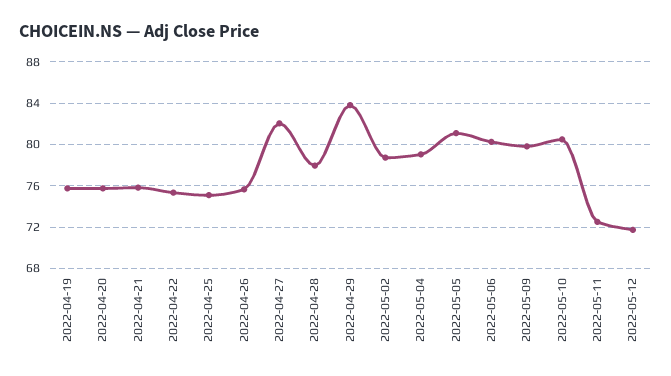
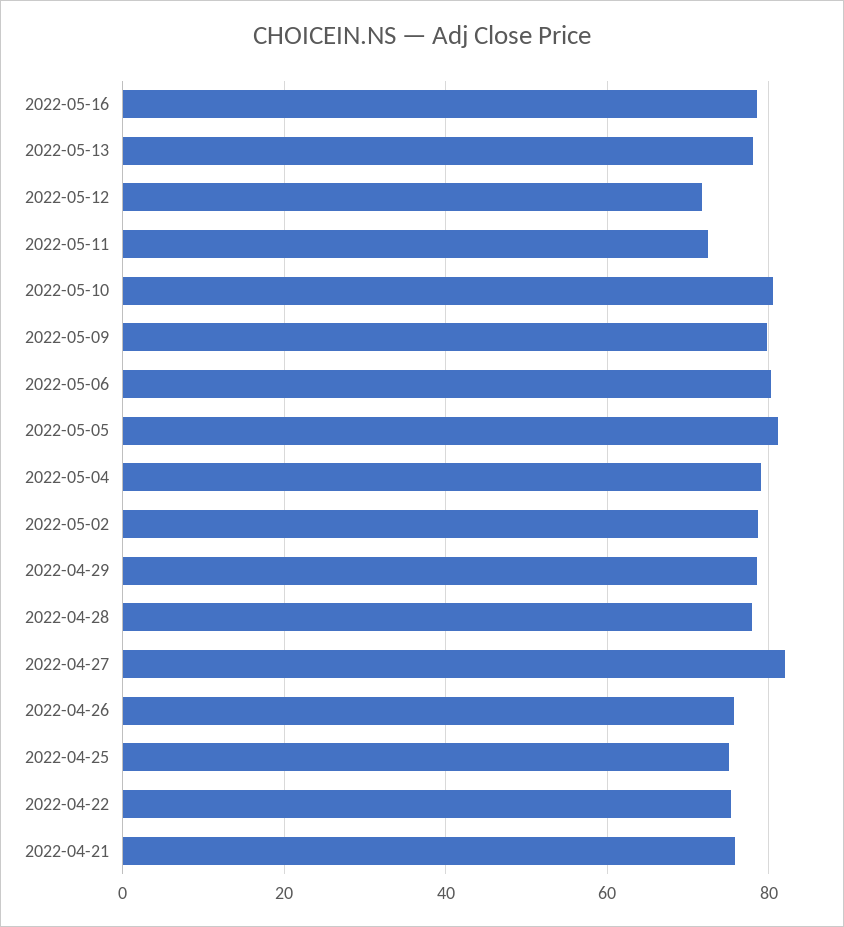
2022-04-19: 76 -> none
2022-04-20: 76 -> none
2022-04-29: 84 -> 78
2022-05-16: none -> 78
2022-05-13: none -> 78

